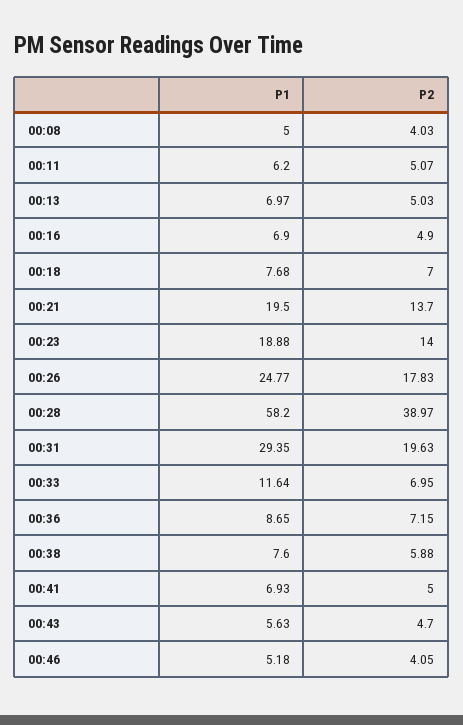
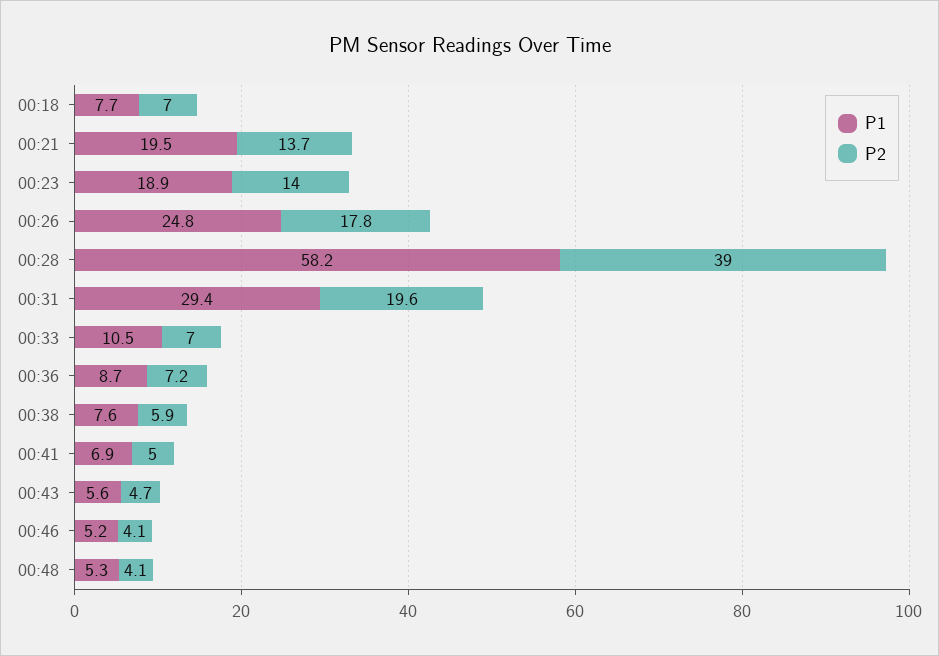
P1, 00:08: 5 -> none
P2, 00:08: 4.03 -> none
P1, 00:11: 6.2 -> none
P2, 00:11: 5.07 -> none
P1, 00:13: 6.97 -> none
P2, 00:13: 5.03 -> none
P1, 00:16: 6.9 -> none
P2, 00:16: 4.9 -> none
P1, 00:33: 11.64 -> 10.5
P1, 00:48: none -> 5.3
P2, 00:48: none -> 4.1

